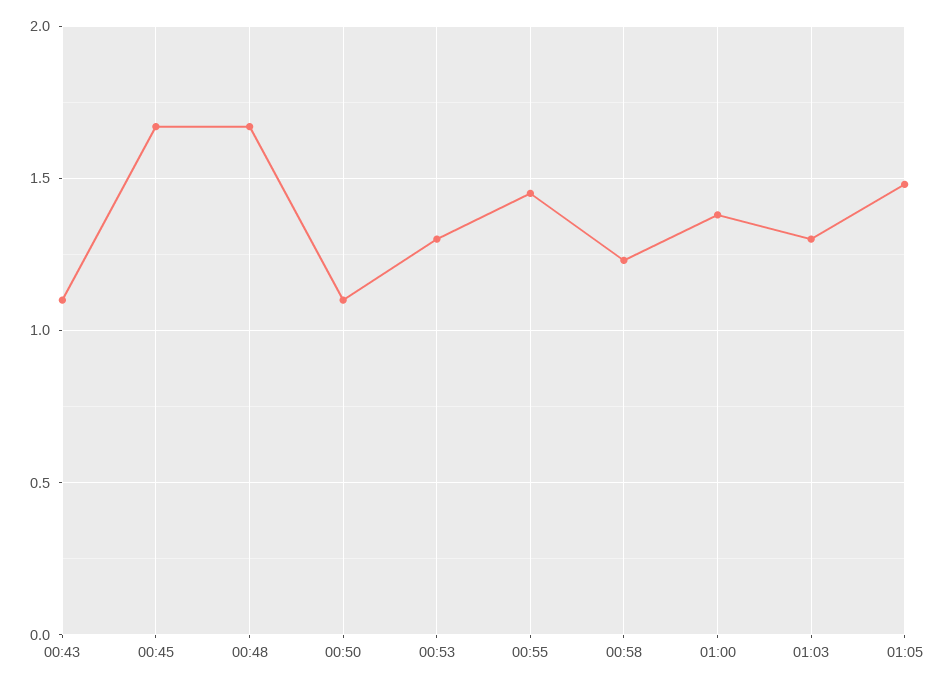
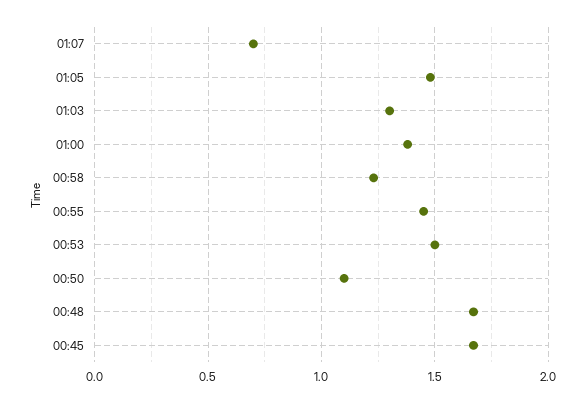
00:43: 1.1 -> none
00:53: 1.3 -> 1.5
01:07: none -> 0.7

